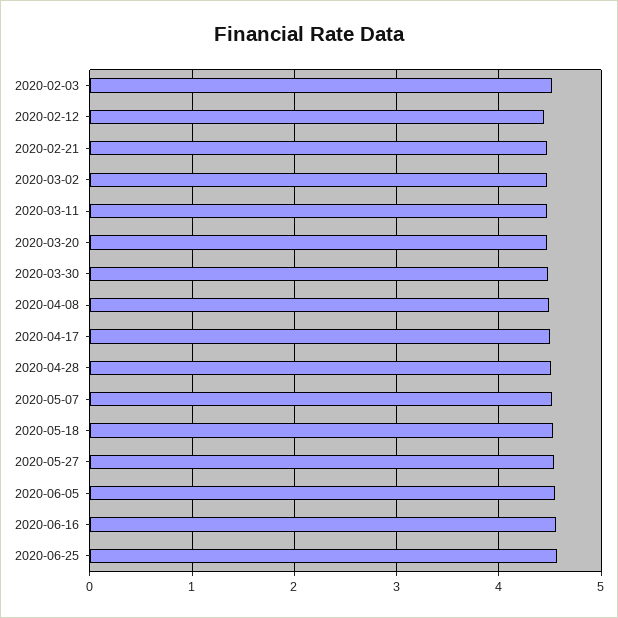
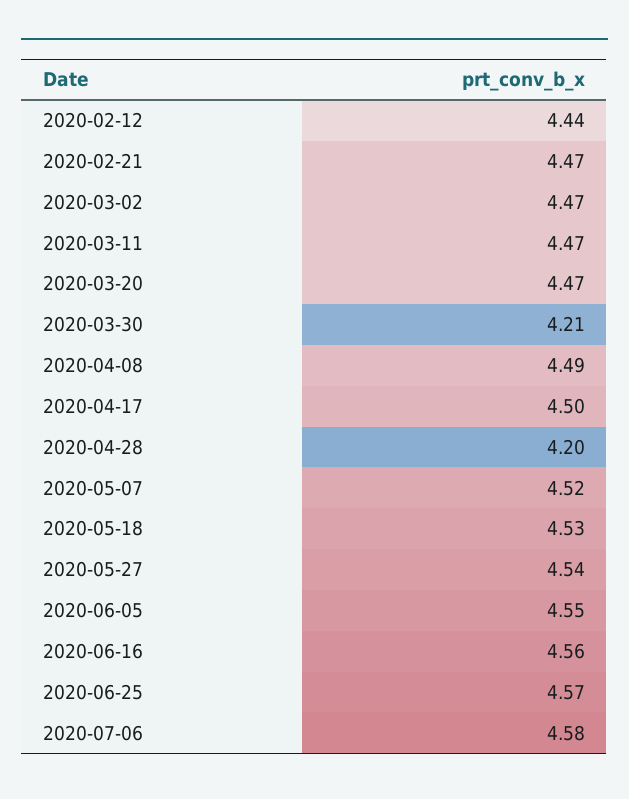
2020-02-03: 4.5 -> none
2020-03-30: 4.5 -> 4.21
2020-04-28: 4.5 -> 4.2
2020-07-06: none -> 4.58

